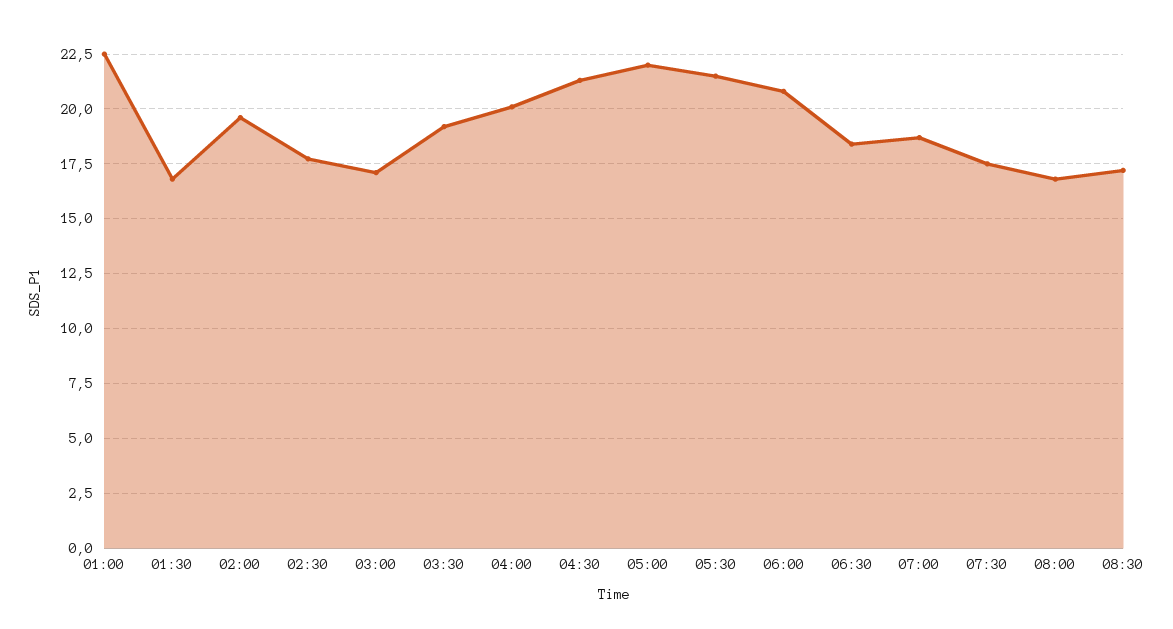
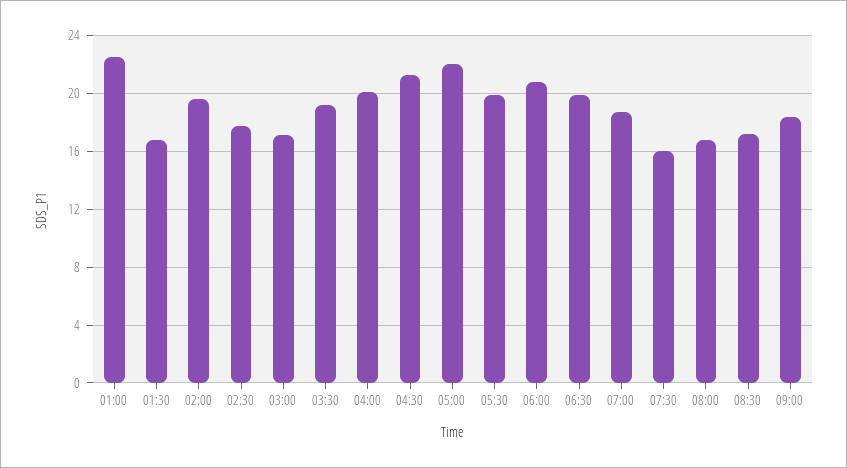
05:30: 21.5 -> 20
06:30: 18.5 -> 20
07:30: 17.5 -> 16
09:00: none -> 18.5

